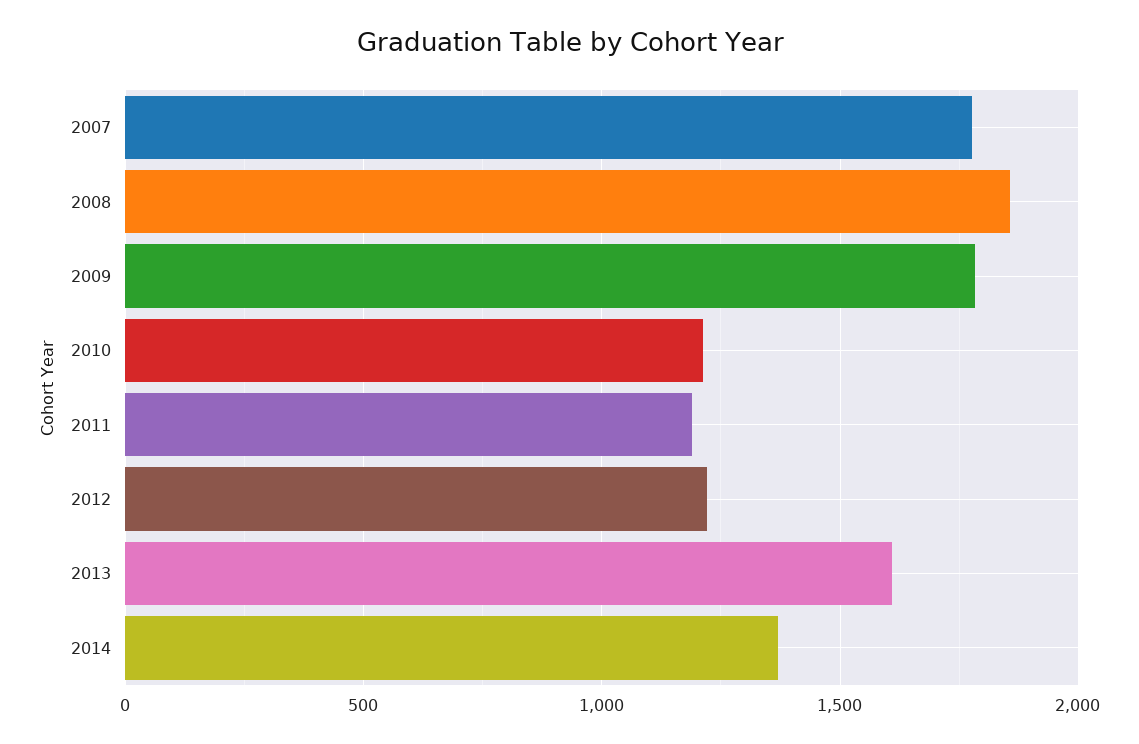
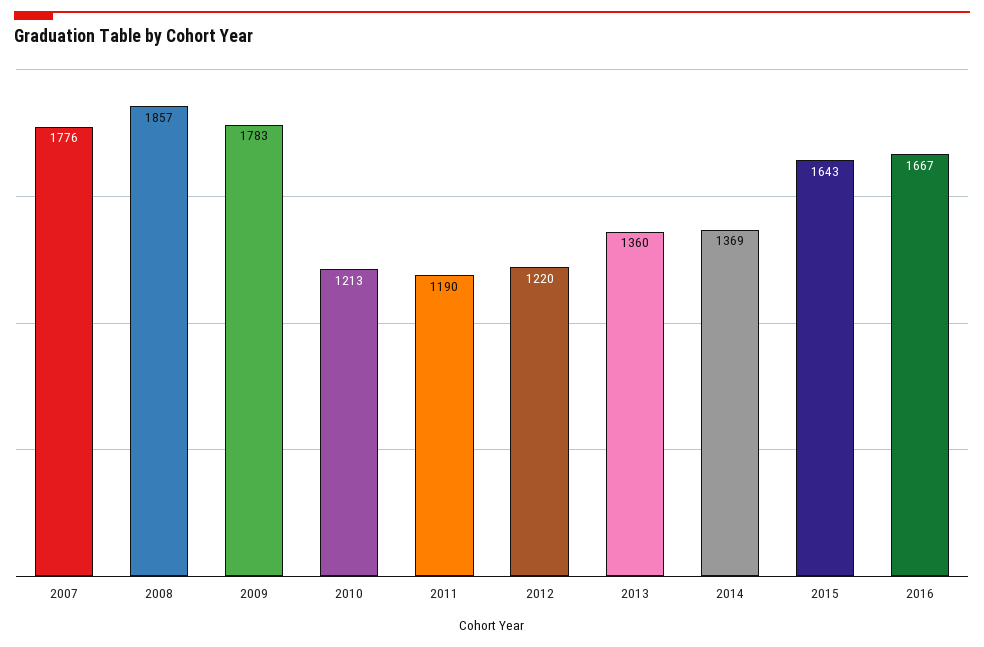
2013: 1600 -> 1360
2015: none -> 1643
2016: none -> 1667

